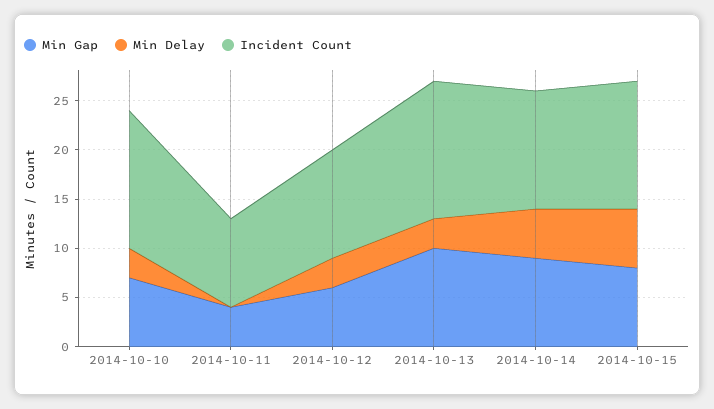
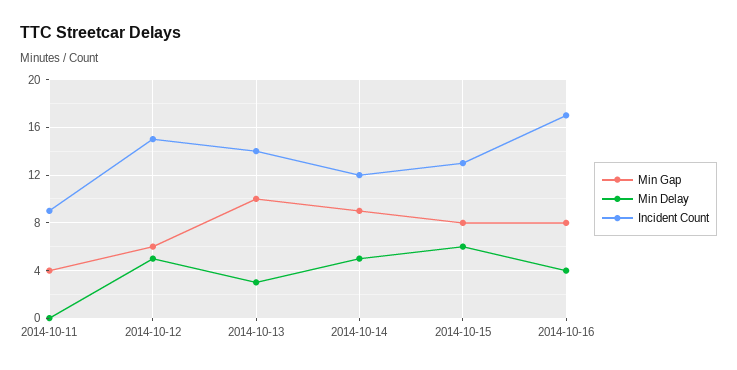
Min Gap, 2014-10-10: 7 -> none
Min Delay, 2014-10-10: 3 -> none
Incident Count, 2014-10-10: 14 -> none
Min Delay, 2014-10-12: 3 -> 5
Incident Count, 2014-10-12: 11 -> 15
Min Gap, 2014-10-16: none -> 8
Min Delay, 2014-10-16: none -> 4
Incident Count, 2014-10-16: none -> 17

